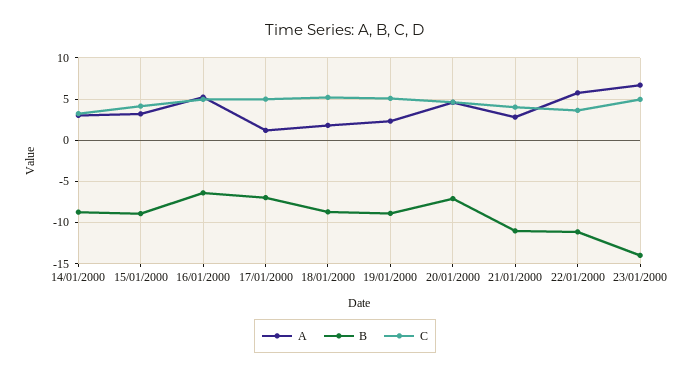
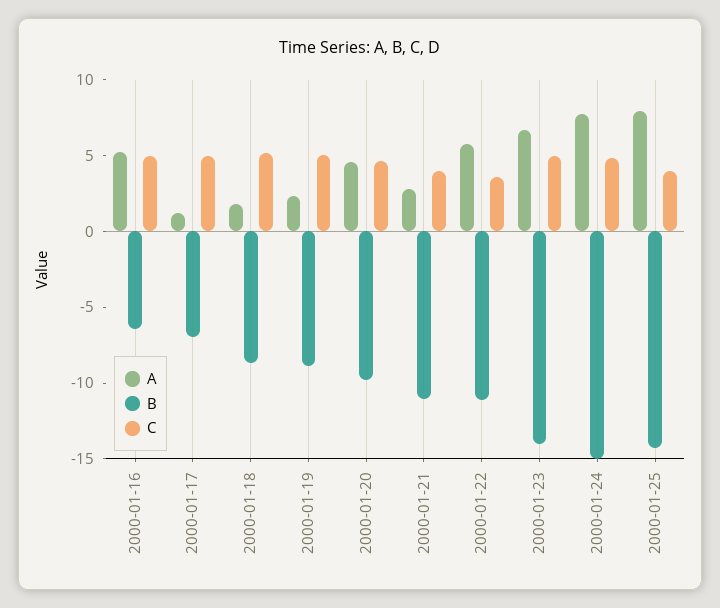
A, 14/01/2000: 3 -> none
B, 14/01/2000: -9 -> none
C, 14/01/2000: 3 -> none
A, 15/01/2000: 3 -> none
B, 15/01/2000: -9 -> none
C, 15/01/2000: 4 -> none
B, 20/01/2000: -7 -> -10
A, 2000-01-24: none -> 8
B, 2000-01-24: none -> -15
C, 2000-01-24: none -> 5
A, 2000-01-25: none -> 8
B, 2000-01-25: none -> -14
C, 2000-01-25: none -> 4

